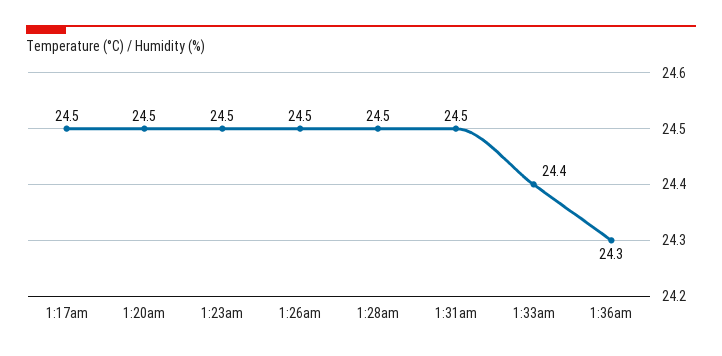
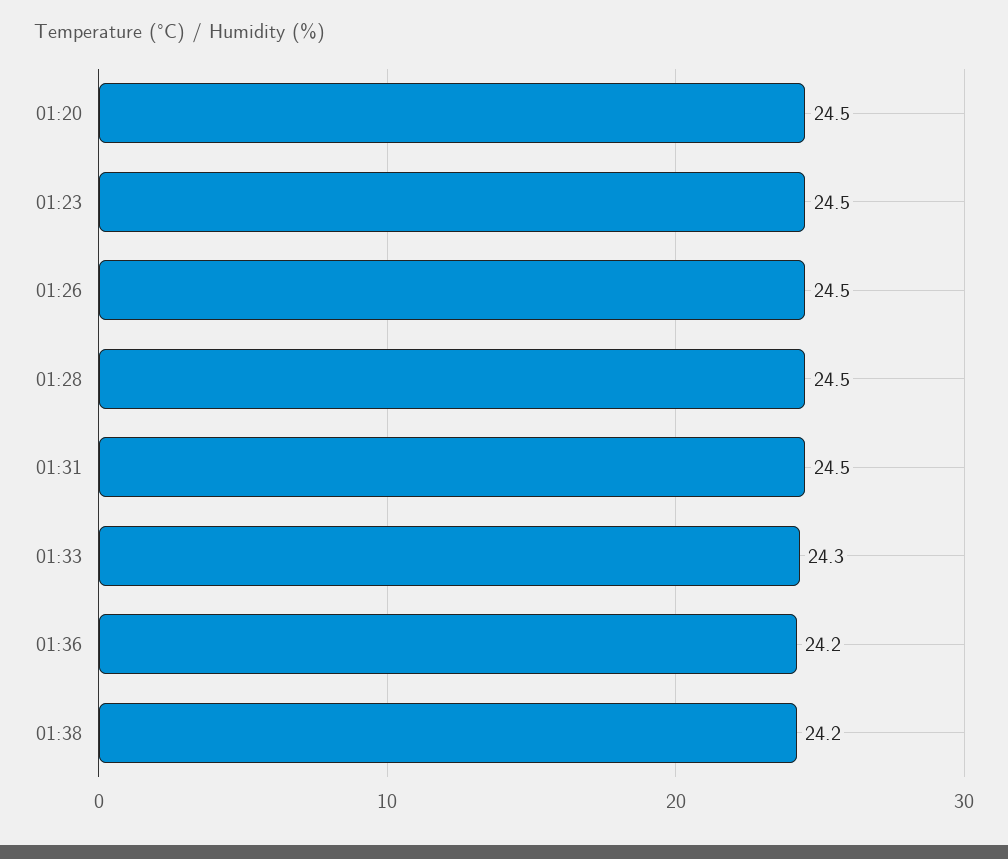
1:17am: 24.5 -> none
1:33am: 24.4 -> 24.3
1:36am: 24.3 -> 24.2
01:38: none -> 24.2

